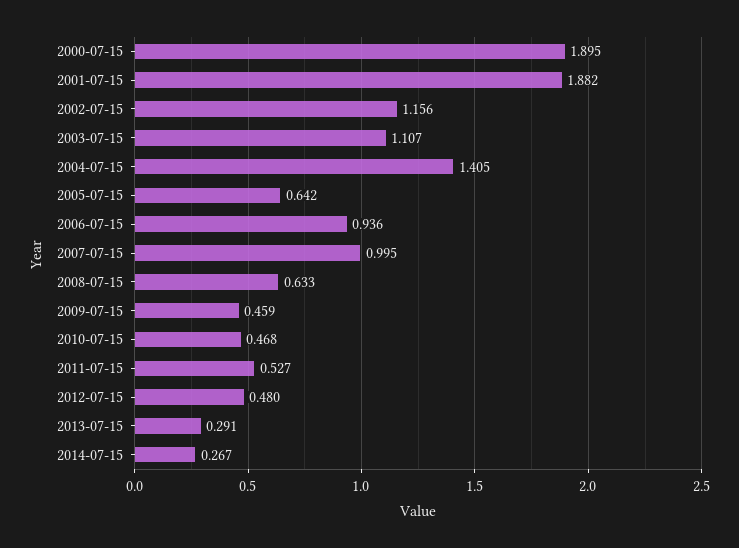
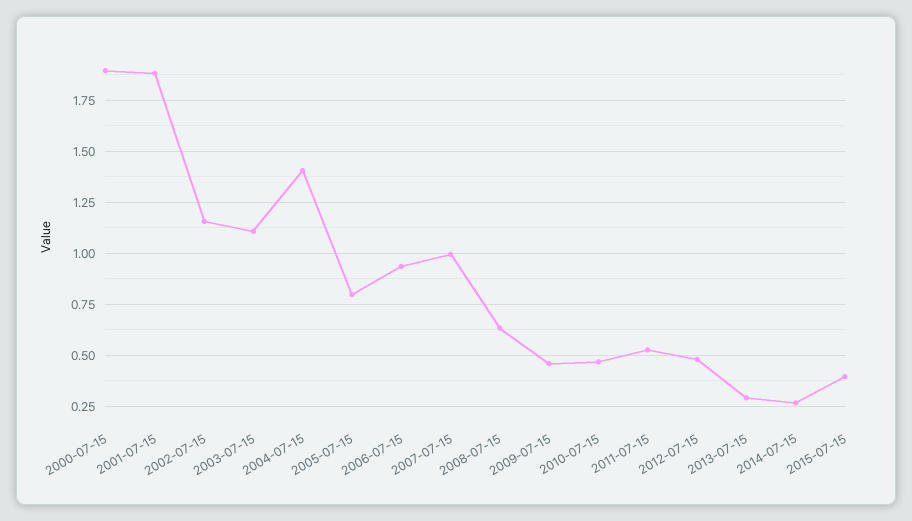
2005-07-15: 0.642 -> 0.8
2015-07-15: none -> 0.4

